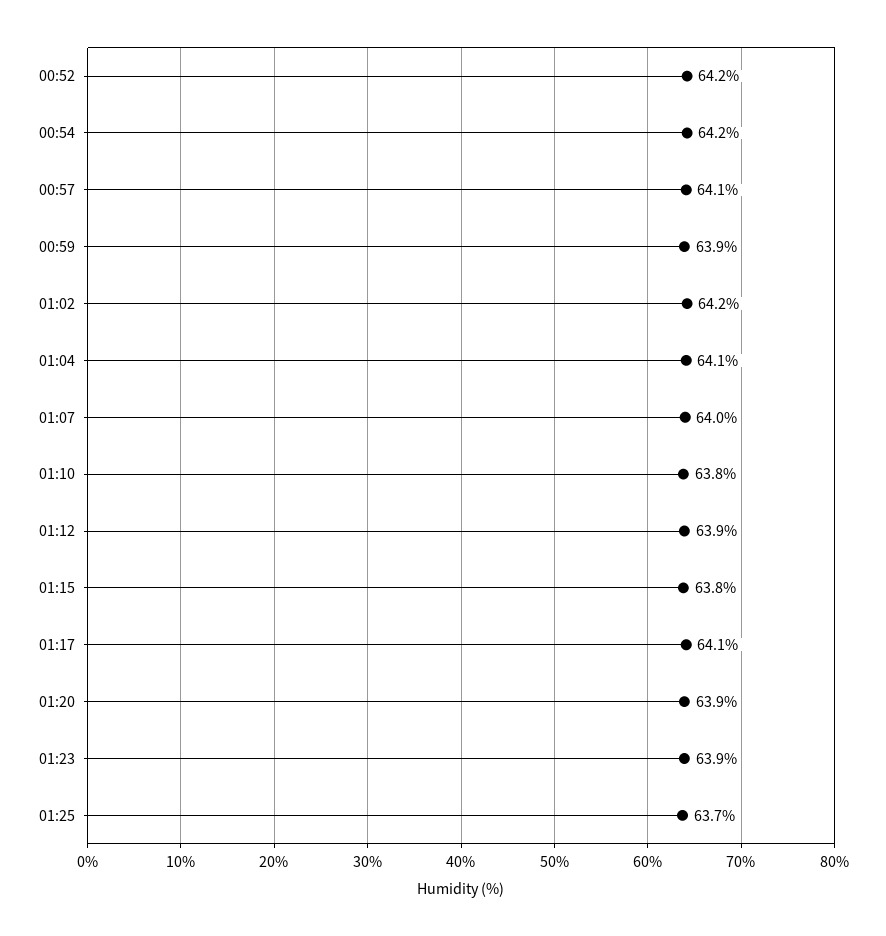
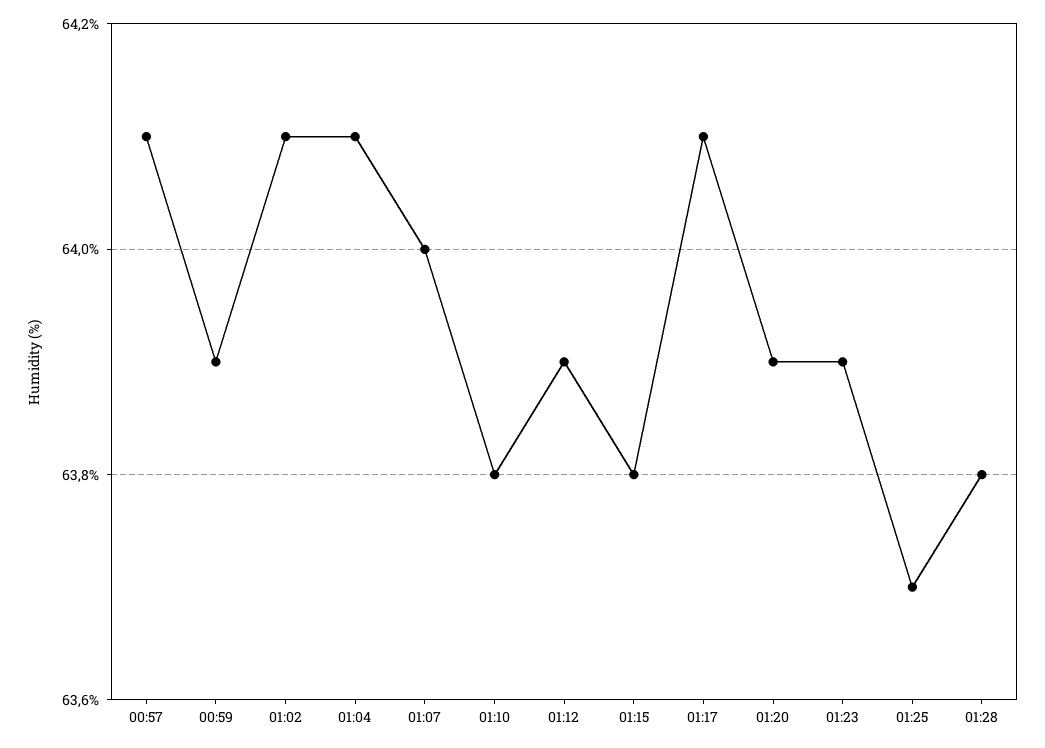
00:52: 64.2 -> none
00:54: 64.2 -> none
01:02: 64.2 -> 64.1
01:28: none -> 63.8

